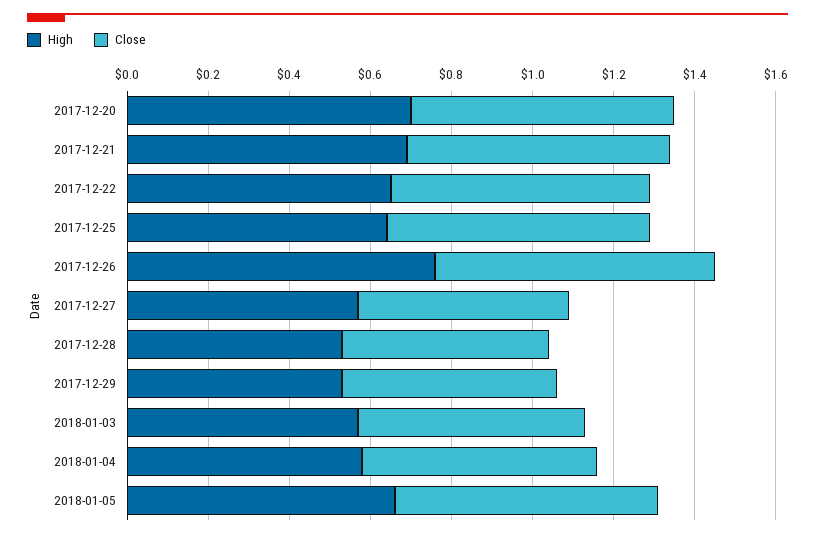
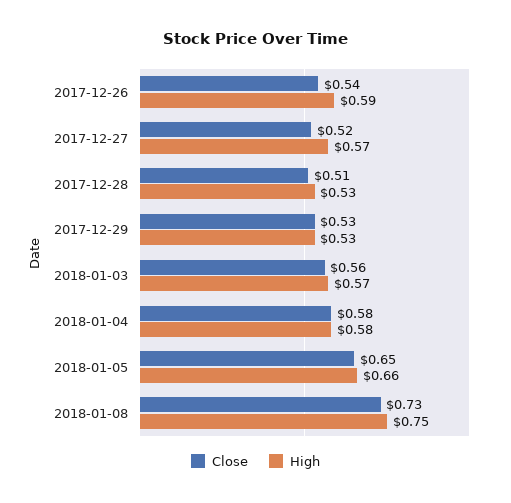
High, 2017-12-20: 0.7 -> none
Close, 2017-12-20: 0.65 -> none
High, 2017-12-21: 0.7 -> none
Close, 2017-12-21: 0.65 -> none
High, 2017-12-22: 0.65 -> none
Close, 2017-12-22: 0.65 -> none
High, 2017-12-25: 0.65 -> none
Close, 2017-12-25: 0.65 -> none
High, 2017-12-26: 0.75 -> 0.59
Close, 2017-12-26: 0.7 -> 0.54
Close, 2018-01-08: none -> 0.73
High, 2018-01-08: none -> 0.75

